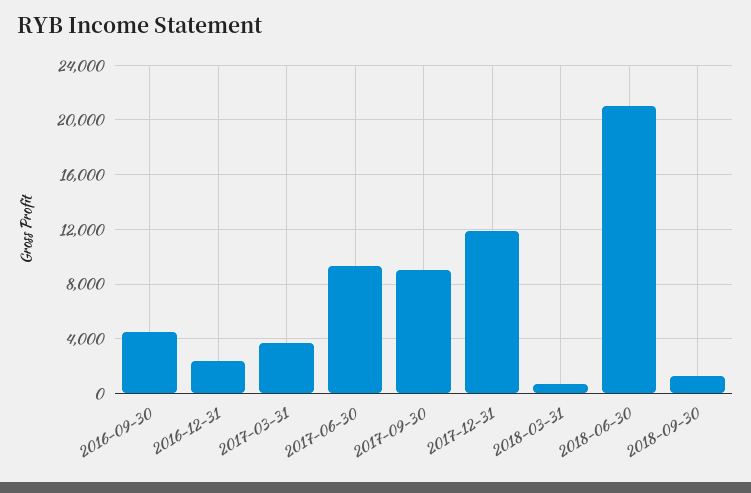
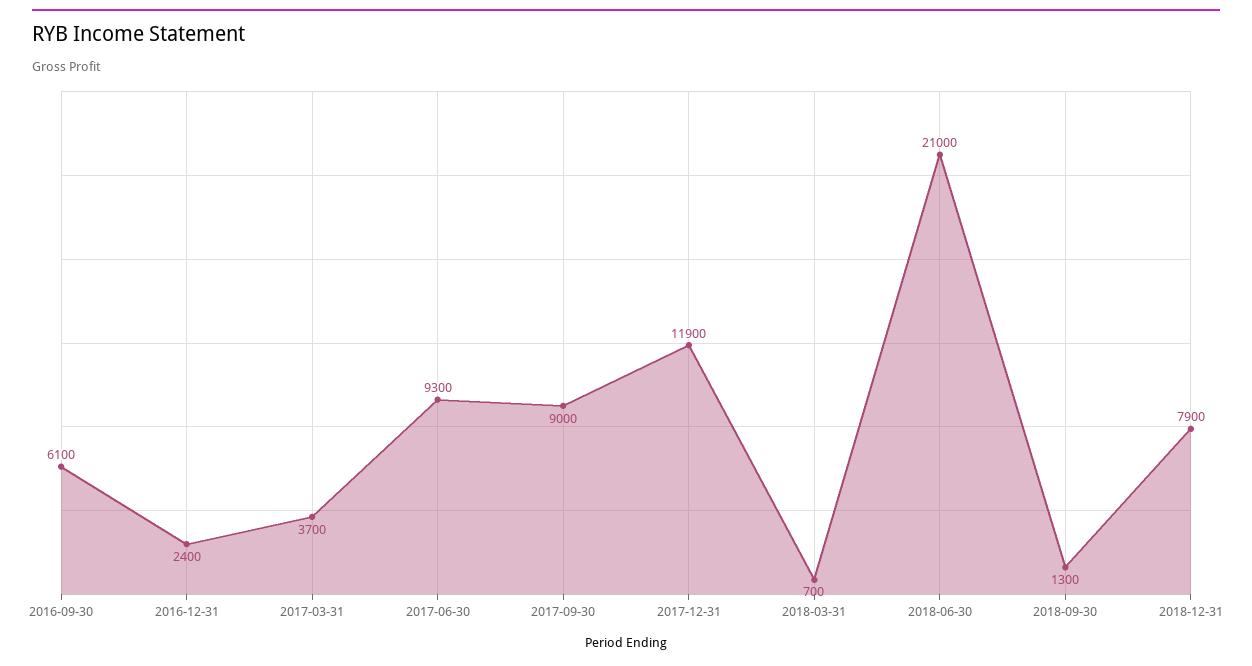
2016-09-30: 4500 -> 6100
2018-12-31: none -> 7900

